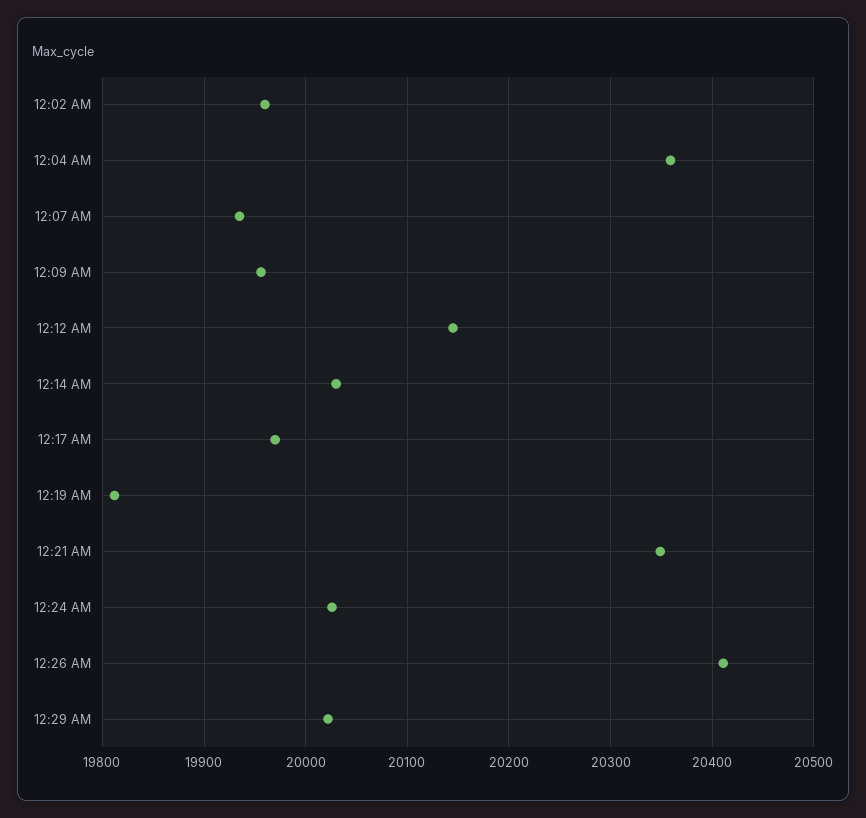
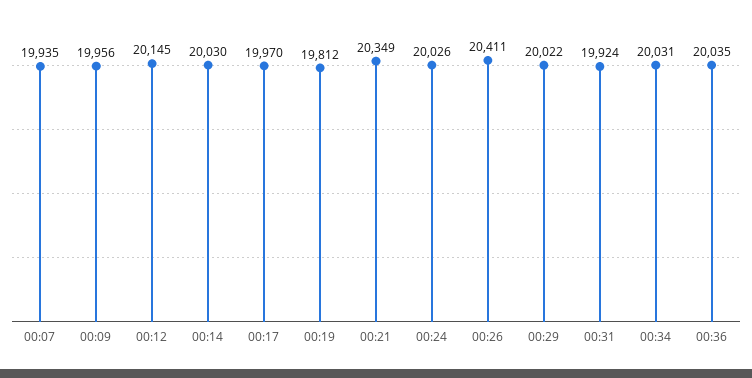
12:02 AM: 19960 -> none
12:04 AM: 20360 -> none
00:31: none -> 19924
00:34: none -> 20031
00:36: none -> 20035

